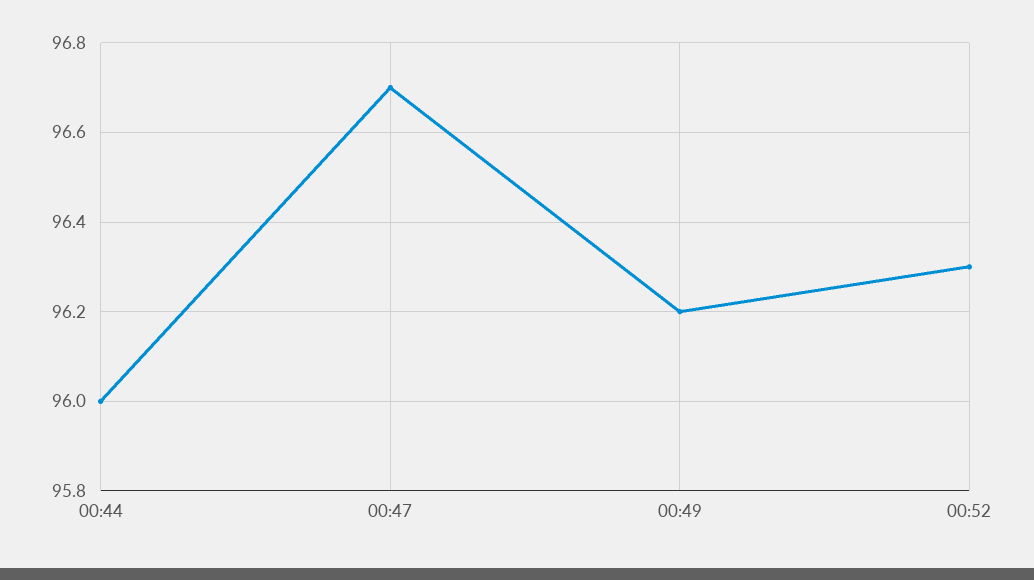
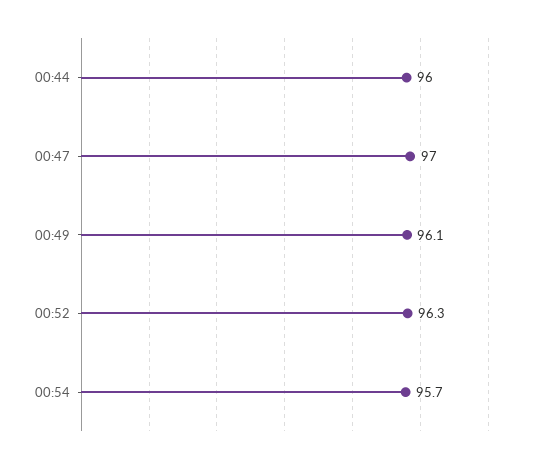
00:47: 96.7 -> 97
00:49: 96.2 -> 96.1
00:54: none -> 95.7

